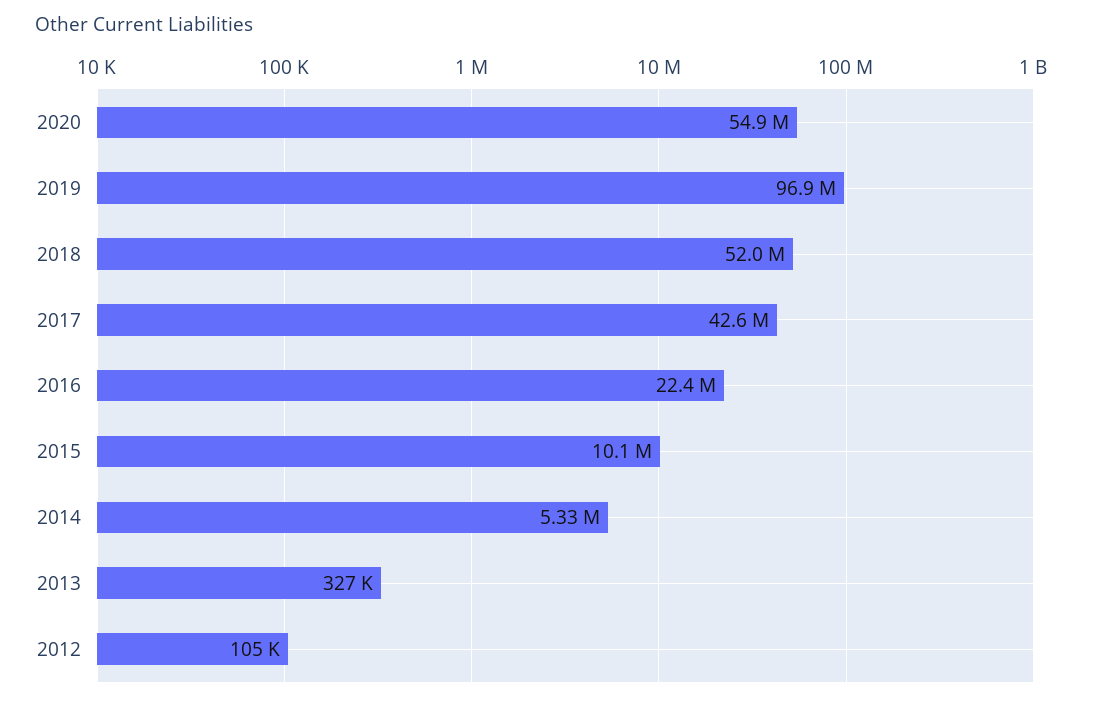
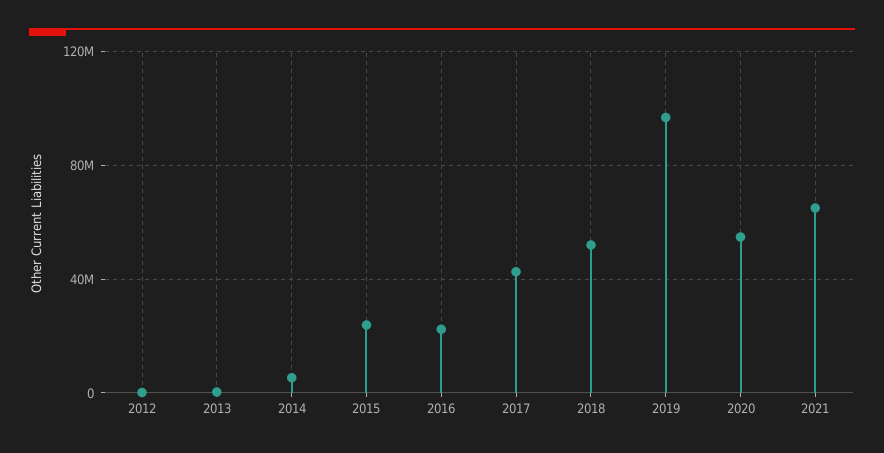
2015: 10100000 -> 25000000
2021: none -> 65000000

